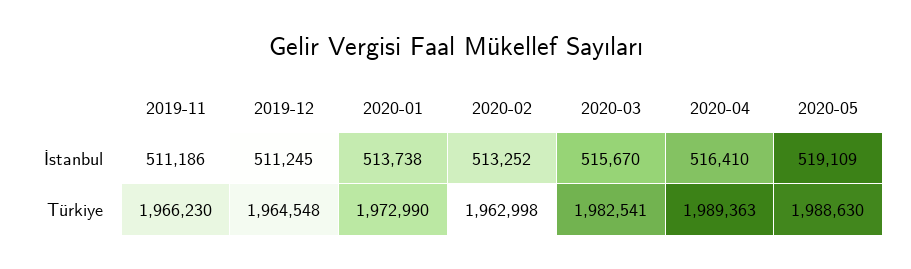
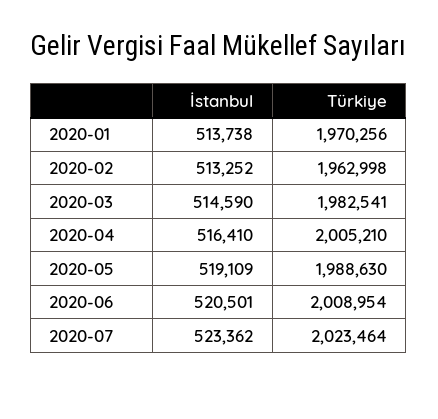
2019-11, İstanbul: 511186 -> none
2019-12, İstanbul: 511245 -> none
2020-03, İstanbul: 515670 -> 514590
2019-11, Türkiye: 1966230 -> none
2019-12, Türkiye: 1964548 -> none
2020-01, Türkiye: 1972990 -> 1970256
2020-04, Türkiye: 1989363 -> 2005210
2020-06, İstanbul: none -> 520501
2020-06, Türkiye: none -> 2008954
2020-07, İstanbul: none -> 523362
2020-07, Türkiye: none -> 2023464

